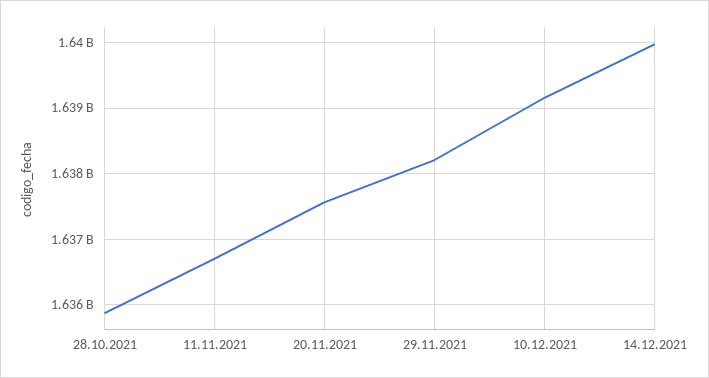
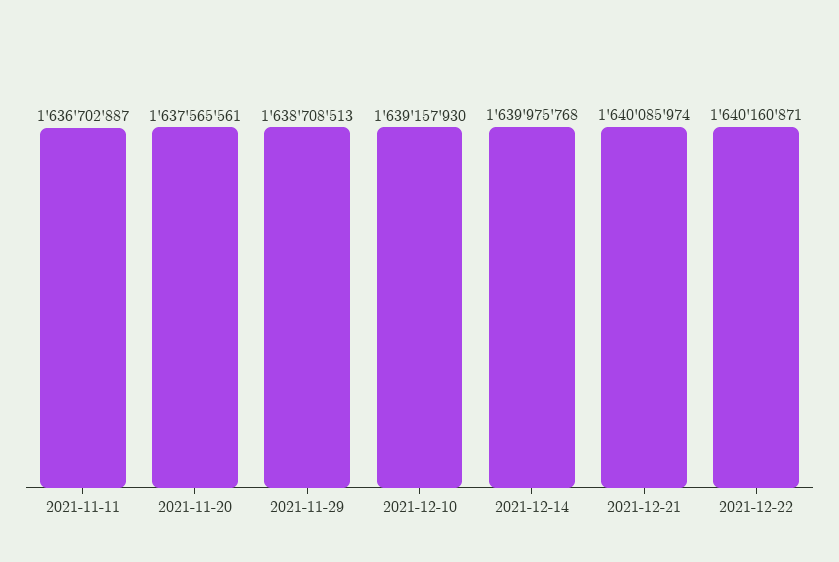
28.10.2021: 1635900000 -> none
29.11.2021: 1638200000 -> 1638708513
2021-12-21: none -> 1640085974
2021-12-22: none -> 1640160871

